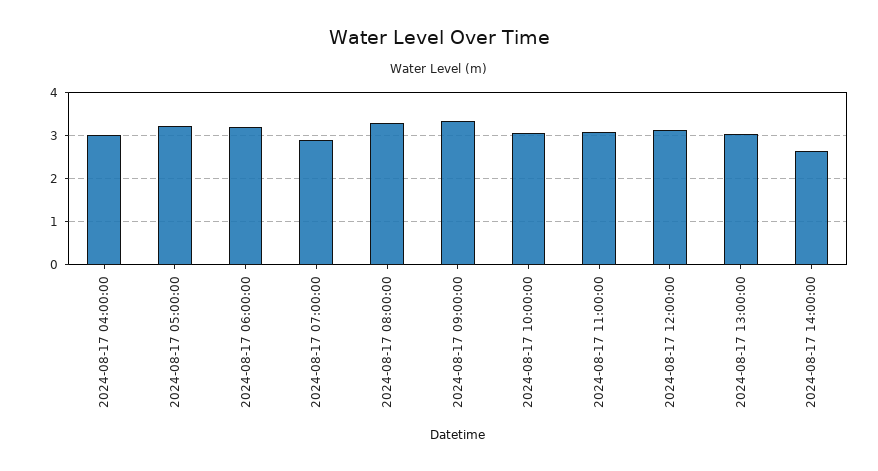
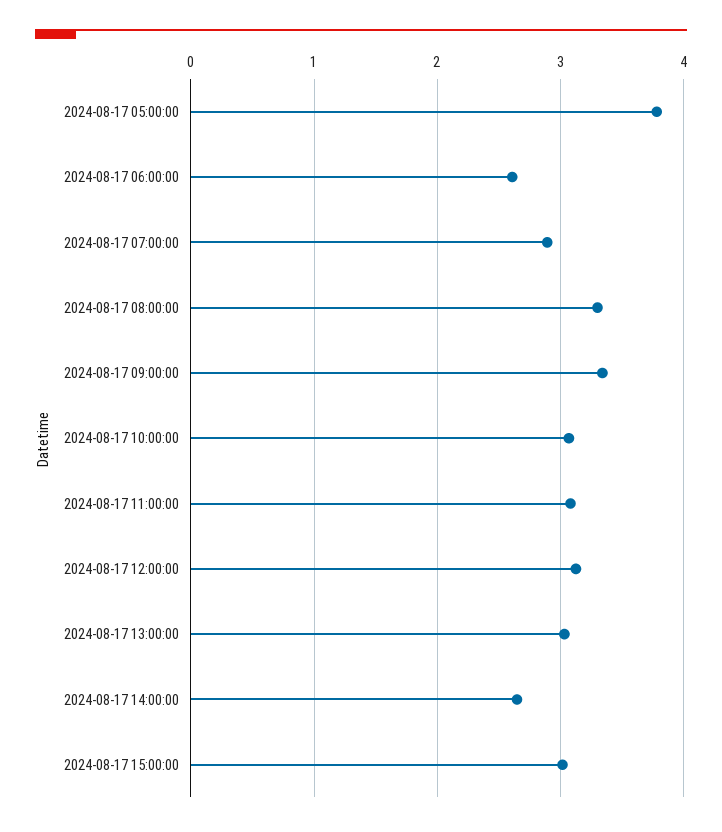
2024-08-17 04:00:00: 3 -> none
2024-08-17 05:00:00: 3.2 -> 3.8
2024-08-17 06:00:00: 3.2 -> 2.6
2024-08-17 15:00:00: none -> 3

